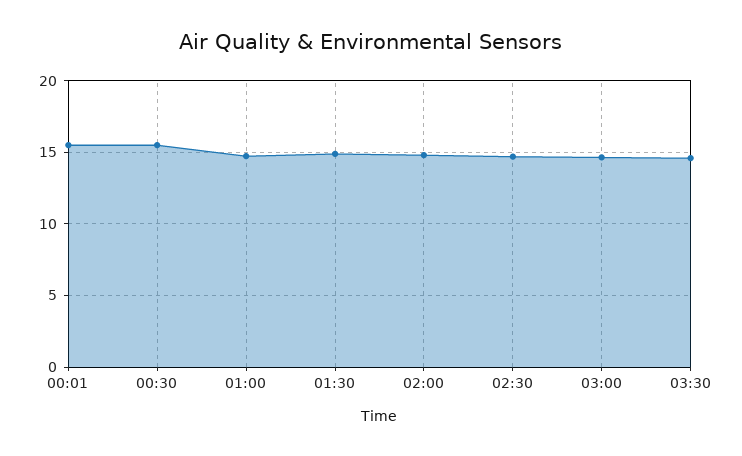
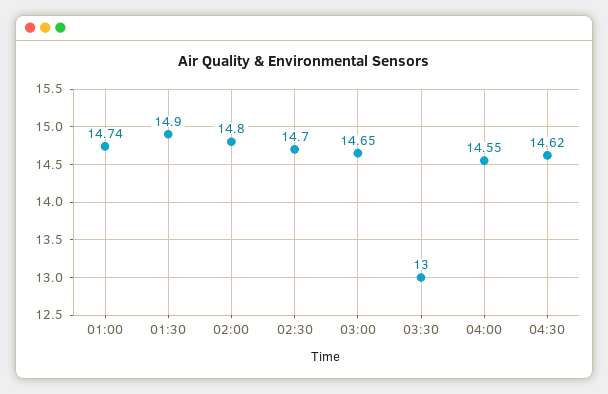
00:01: 15.5 -> none
00:30: 15.5 -> none
03:30: 14.5 -> 13
04:00: none -> 14.55
04:30: none -> 14.62

